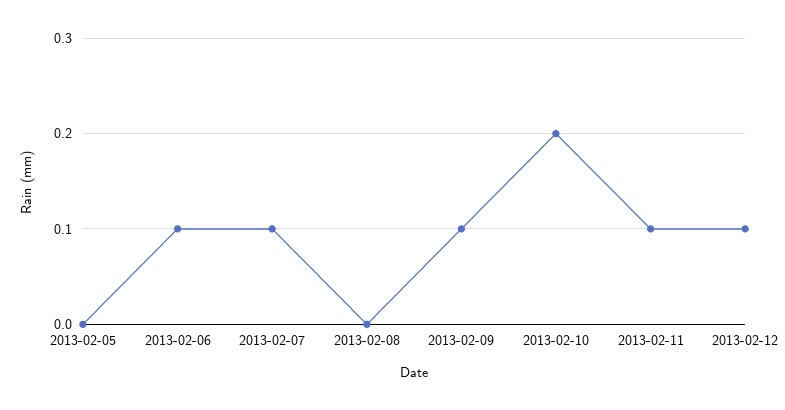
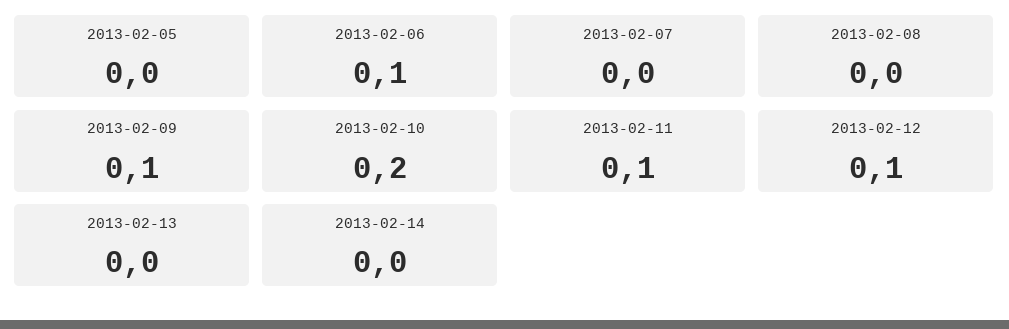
2013-02-07: 0.1 -> 0
2013-02-13: none -> 0
2013-02-14: none -> 0

